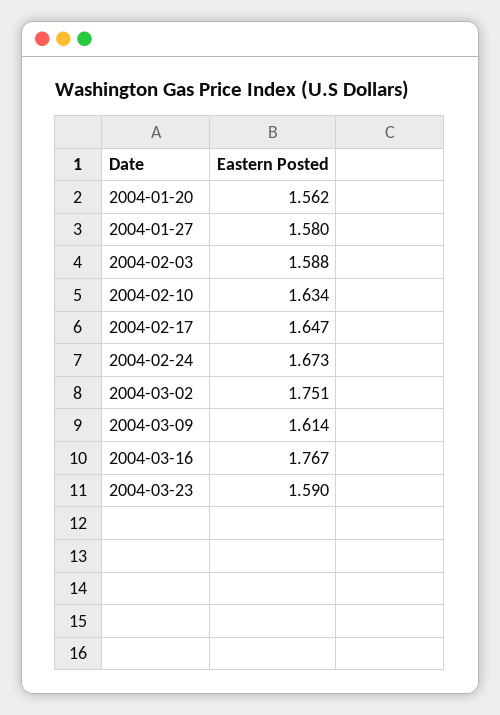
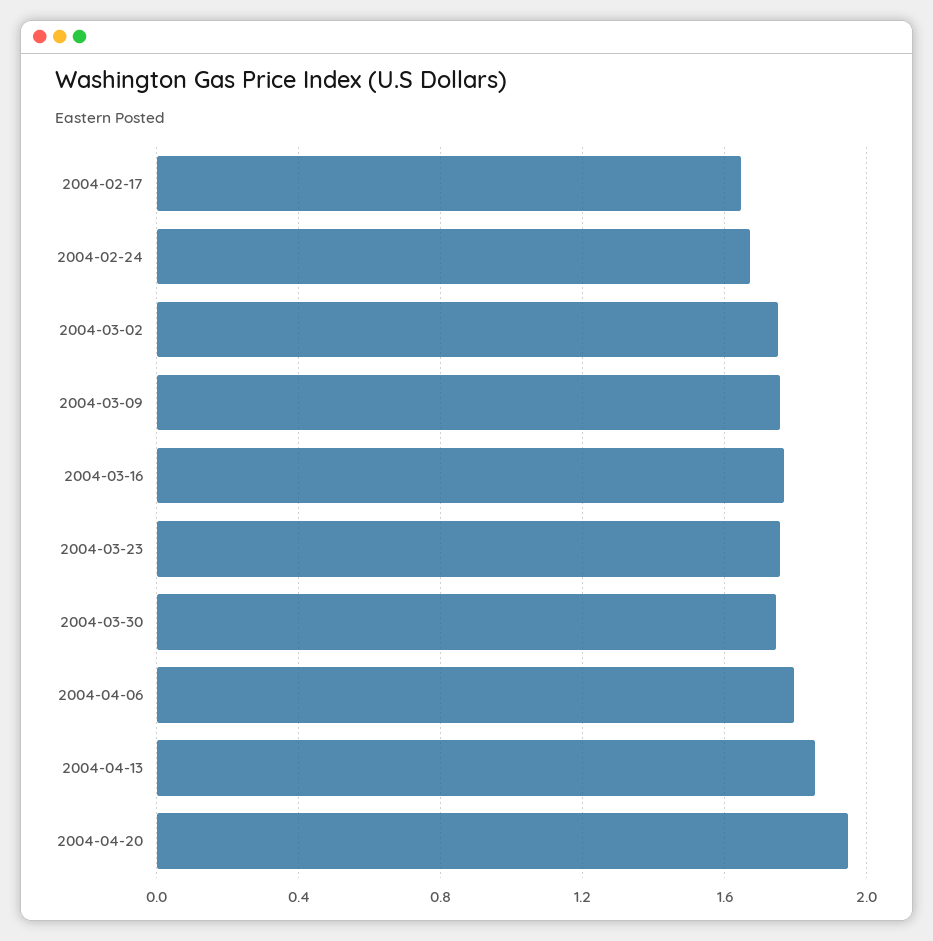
2004-01-20: 1.562 -> none
2004-01-27: 1.58 -> none
2004-02-03: 1.588 -> none
2004-02-10: 1.634 -> none
2004-03-09: 1.614 -> 1.75
2004-03-23: 1.59 -> 1.75
2004-03-30: none -> 1.75
2004-04-06: none -> 1.8
2004-04-13: none -> 1.85
2004-04-20: none -> 1.95

